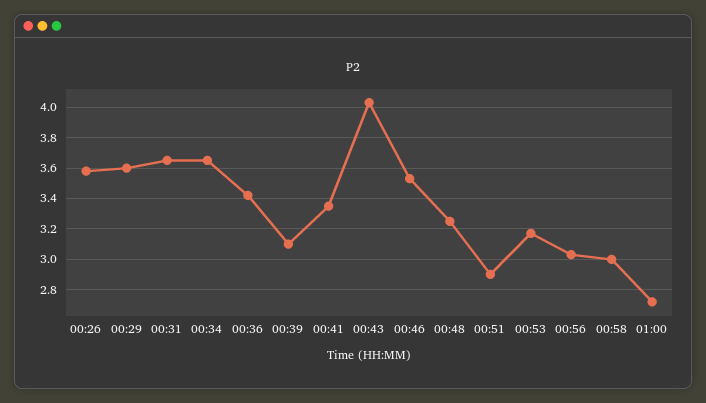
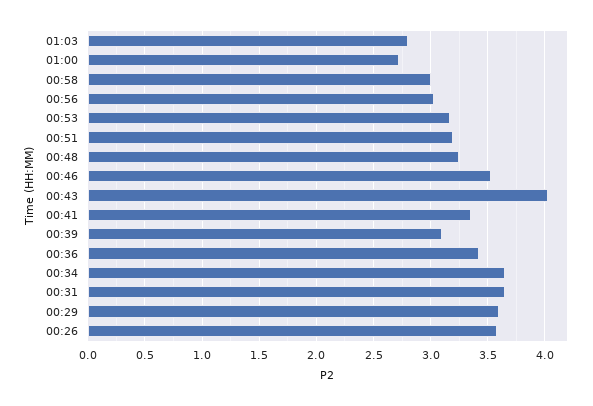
00:51: 2.9 -> 3.2
01:03: none -> 2.8

